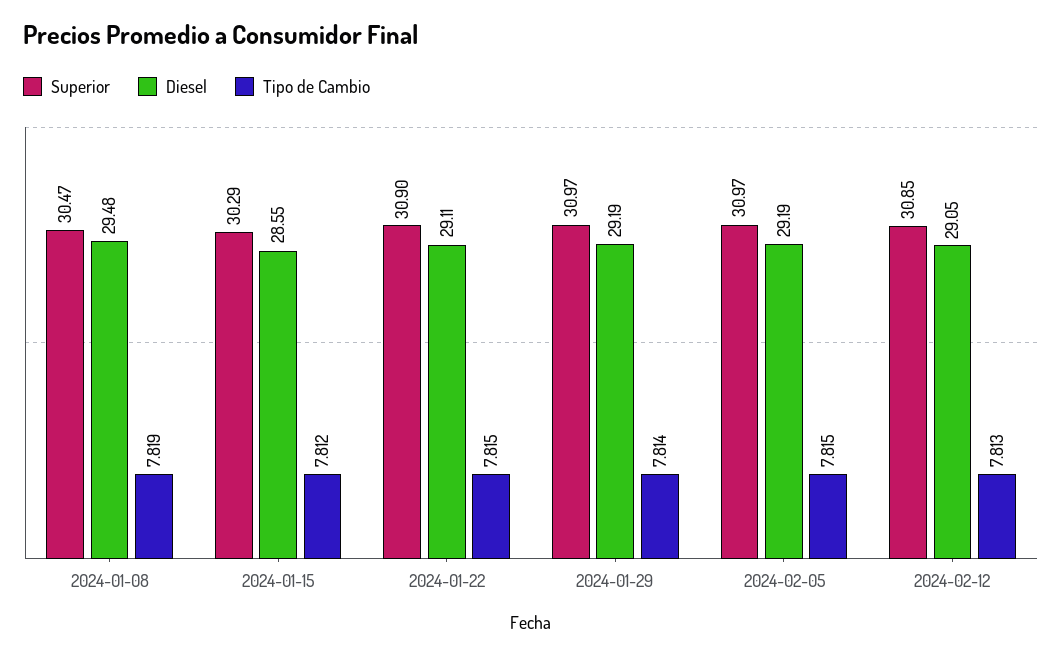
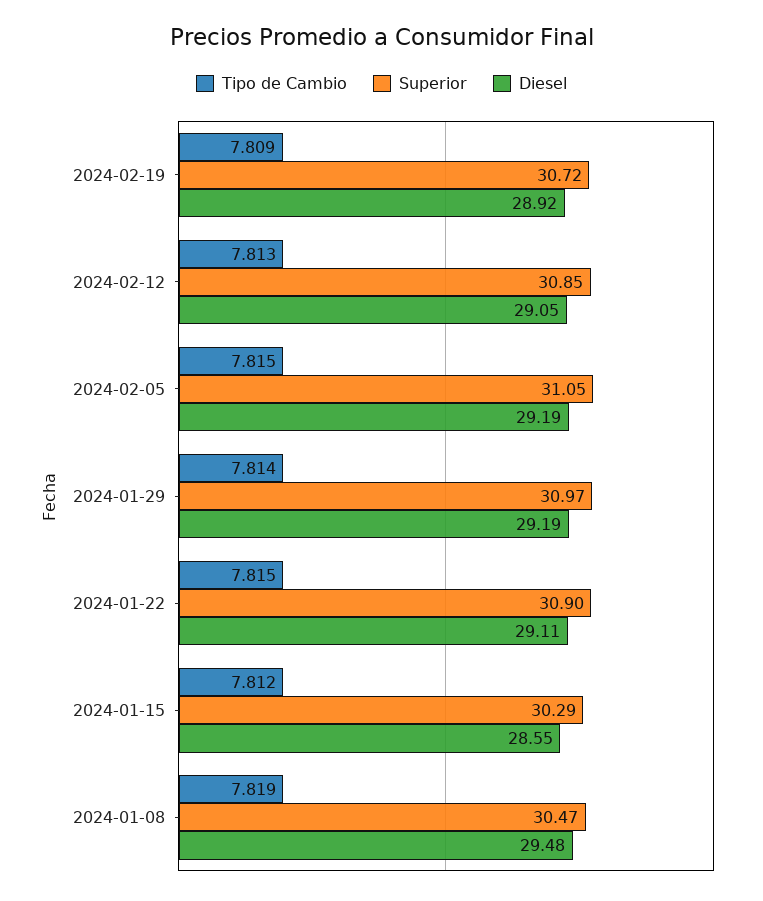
Superior, 2024-02-05: 30.97 -> 31.05
Tipo de Cambio, 2024-02-19: none -> 7.809
Superior, 2024-02-19: none -> 30.72
Diesel, 2024-02-19: none -> 28.92

